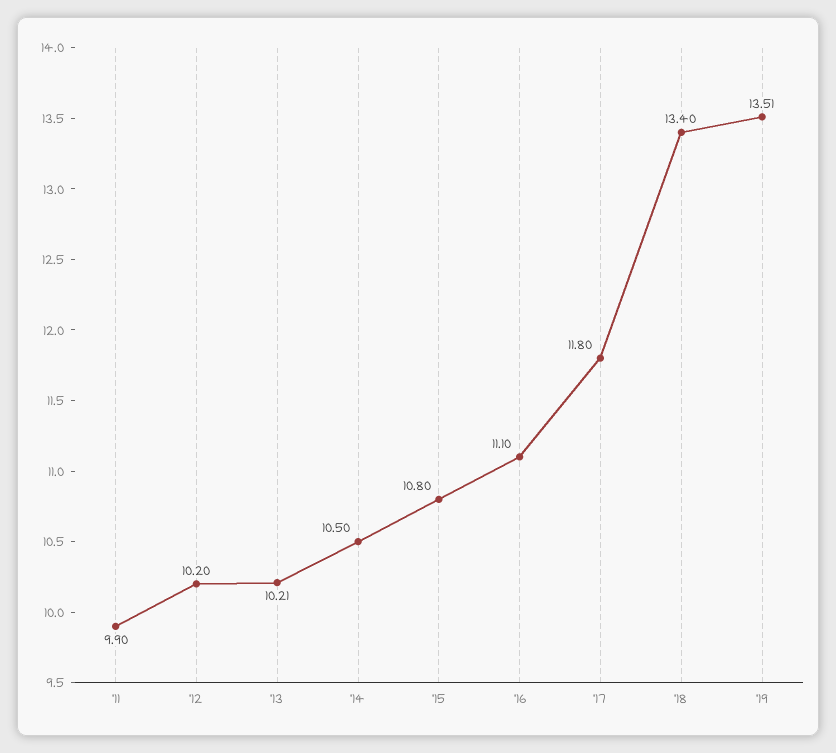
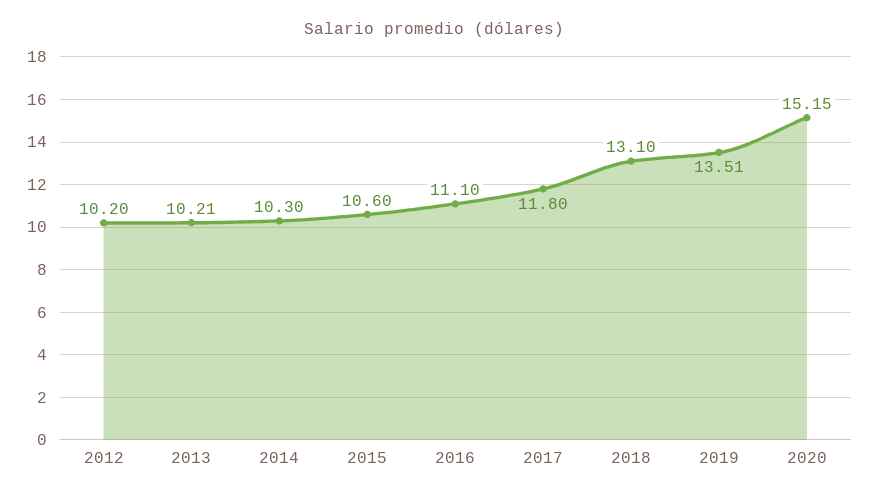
'11: 9.9 -> none
'14: 10.5 -> 10.3
'15: 10.8 -> 10.6
'18: 13.4 -> 13.1
2020: none -> 15.15

